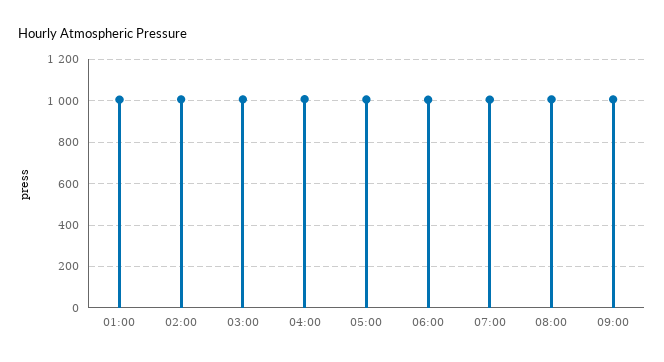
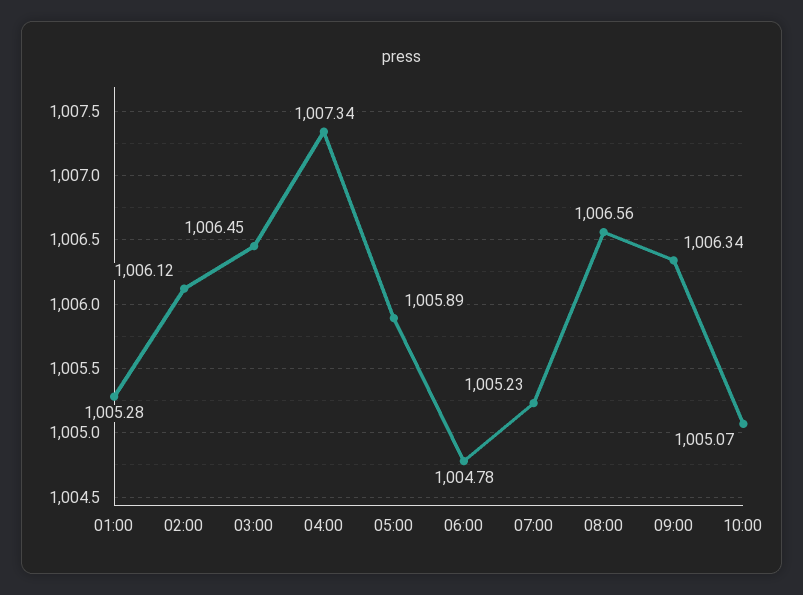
10:00: none -> 1005.07

